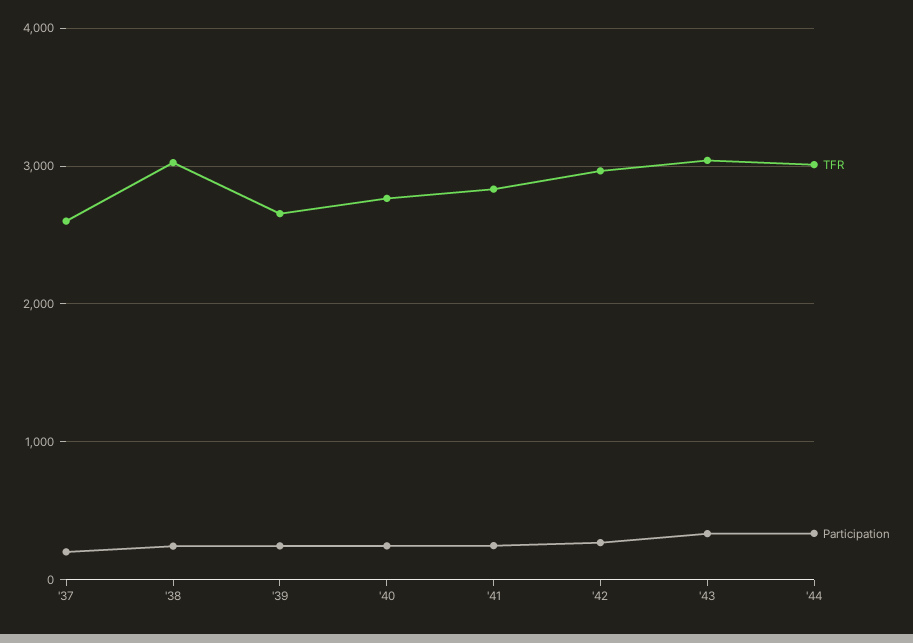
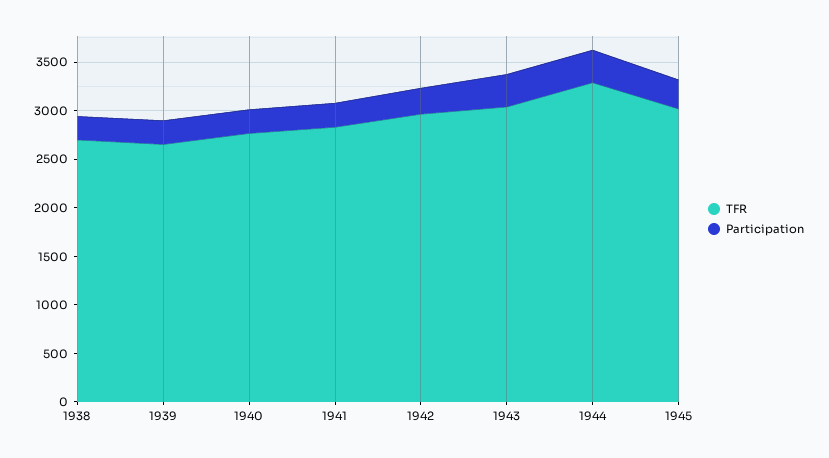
TFR, '37: 2600 -> none
Participation, '37: 200 -> none
TFR, '38: 3000 -> 2700
TFR, '44: 3000 -> 3300
TFR, 1945: none -> 3000
Participation, 1945: none -> 300

